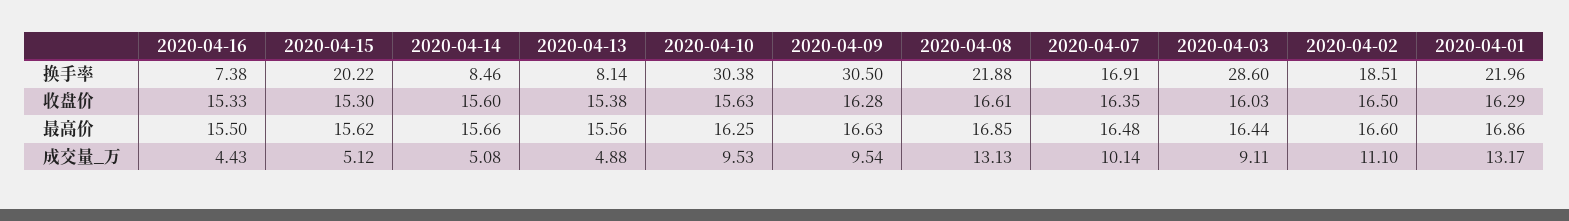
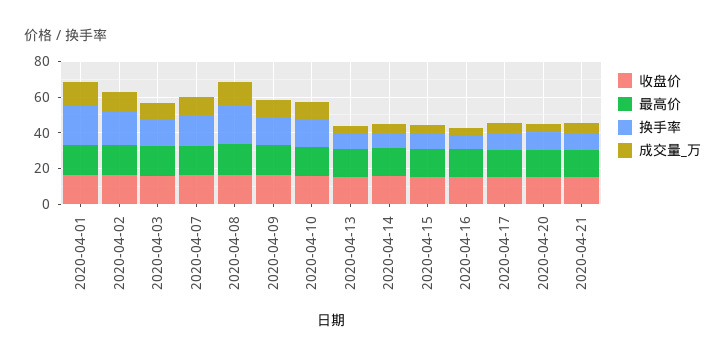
换手率, 2020-04-15: 20.22 -> 10
换手率, 2020-04-10: 30.38 -> 15
换手率, 2020-04-09: 30.5 -> 15
换手率, 2020-04-03: 28.6 -> 15
收盘价, 2020-04-17: none -> 15
最高价, 2020-04-17: none -> 15
换手率, 2020-04-17: none -> 10
成交量_万, 2020-04-17: none -> 5
收盘价, 2020-04-20: none -> 15
最高价, 2020-04-20: none -> 15
换手率, 2020-04-20: none -> 10
成交量_万, 2020-04-20: none -> 5
收盘价, 2020-04-21: none -> 15
最高价, 2020-04-21: none -> 15
换手率, 2020-04-21: none -> 10
成交量_万, 2020-04-21: none -> 5

